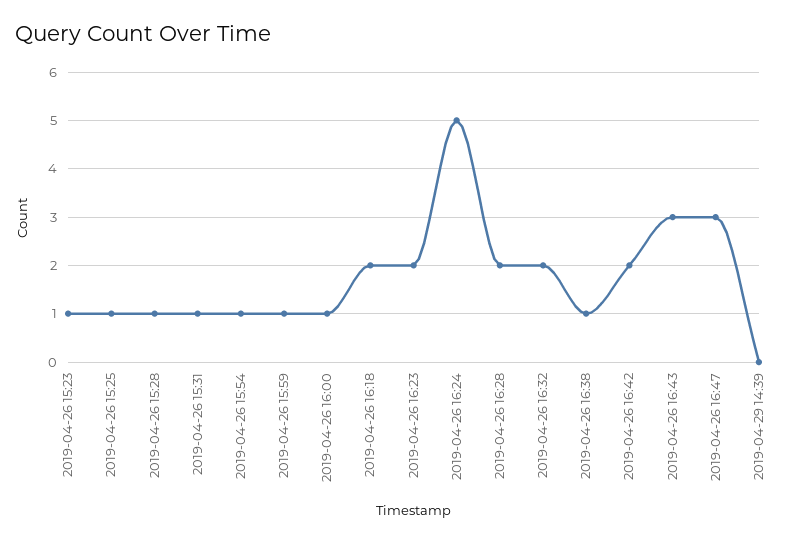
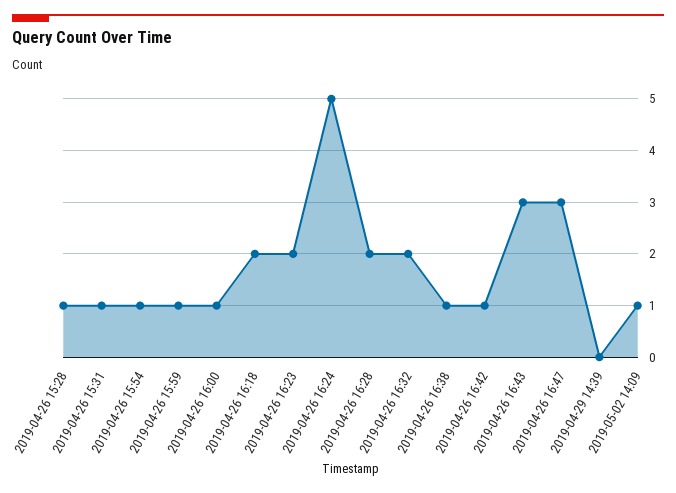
2019-04-26 15:23: 1 -> none
2019-04-26 15:25: 1 -> none
2019-04-26 16:42: 2 -> 1
2019-05-02 14:09: none -> 1

